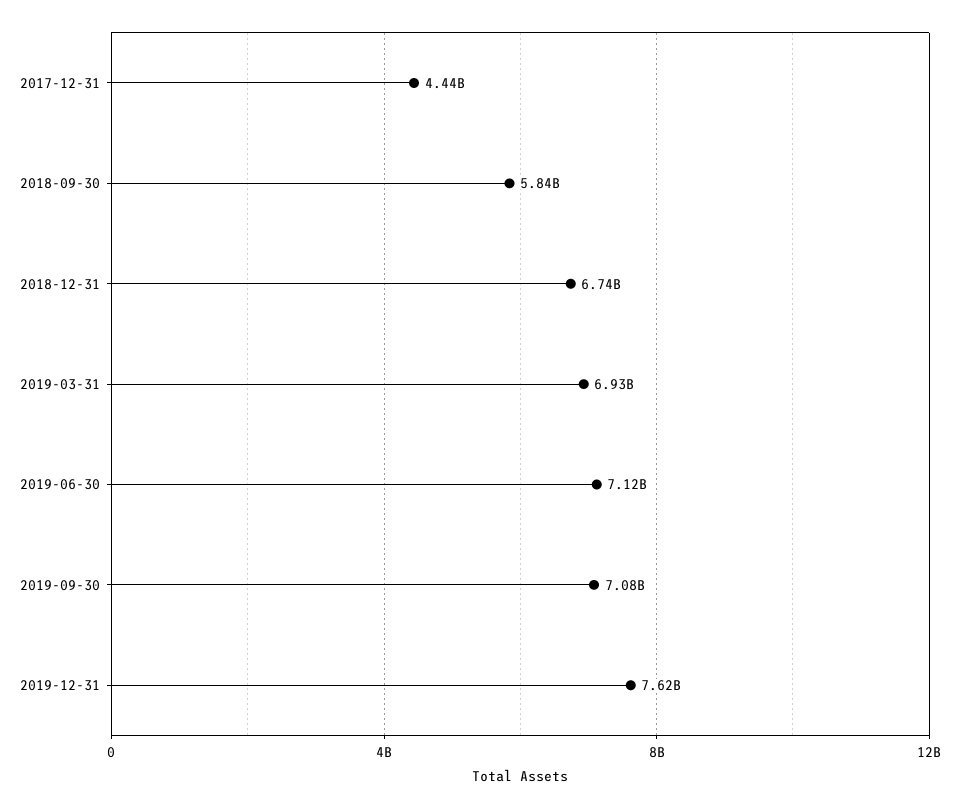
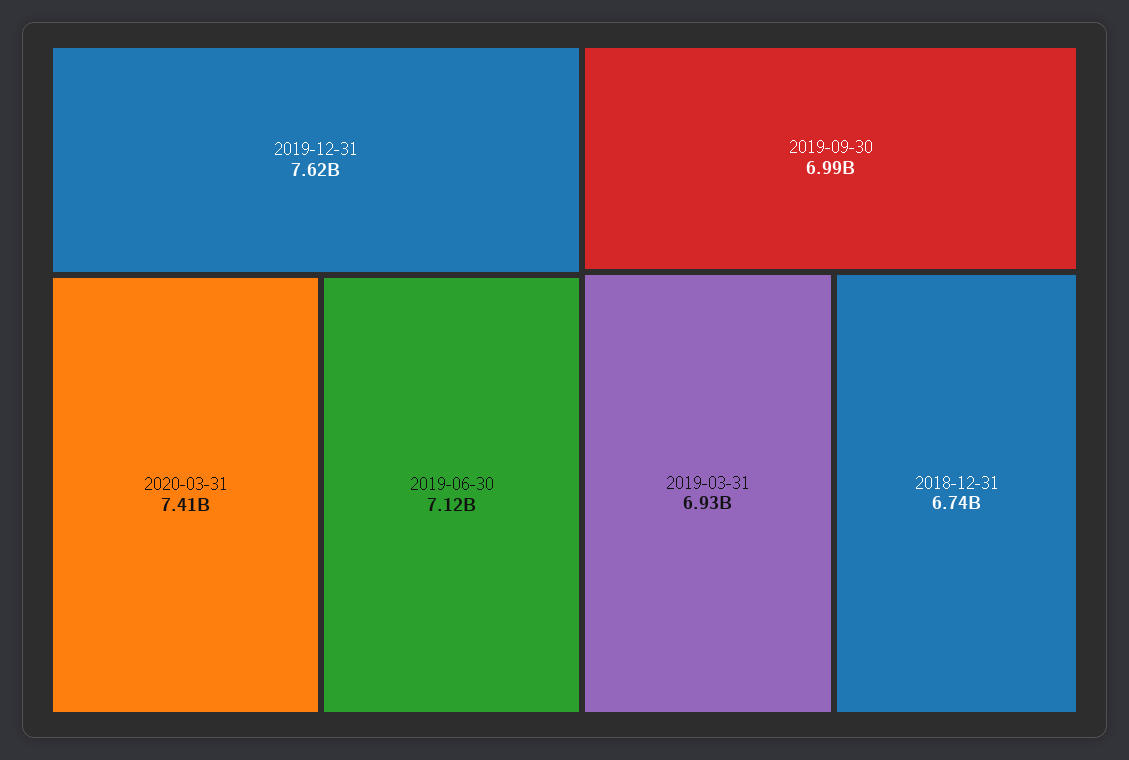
2017-12-31: 4440000000 -> none
2018-09-30: 5840000000 -> none
2019-09-30: 7080000000 -> 6990000000
2020-03-31: none -> 7410000000

